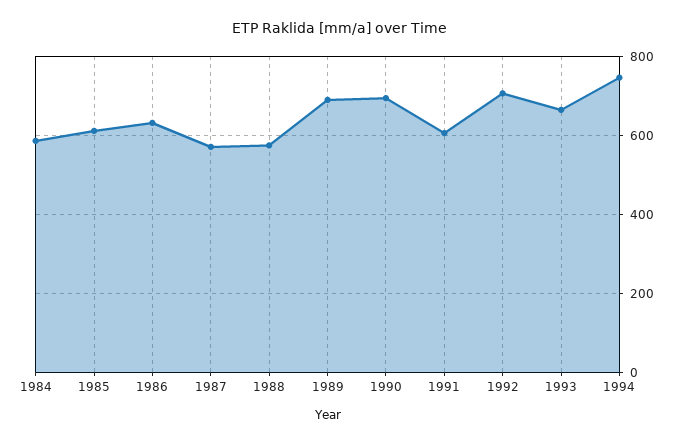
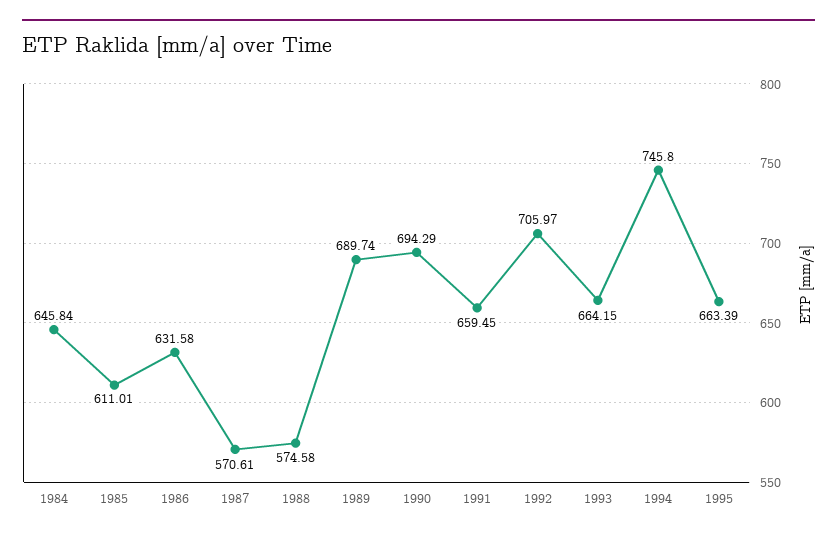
1984: 580 -> 645.84
1991: 600 -> 659.45
1995: none -> 663.39

